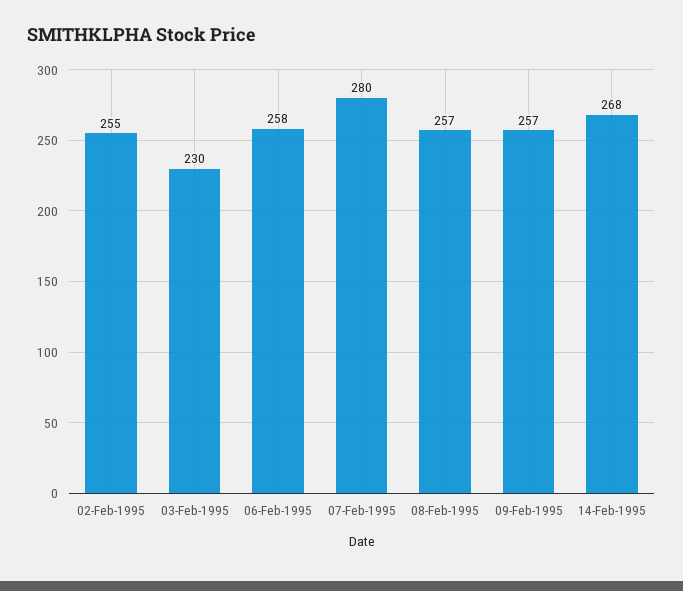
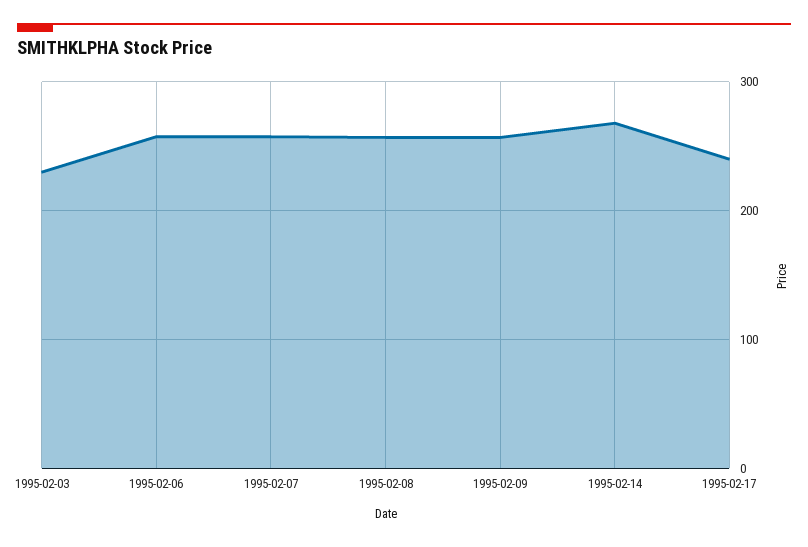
02-Feb-1995: 255 -> none
07-Feb-1995: 280 -> 260
1995-02-17: none -> 240

